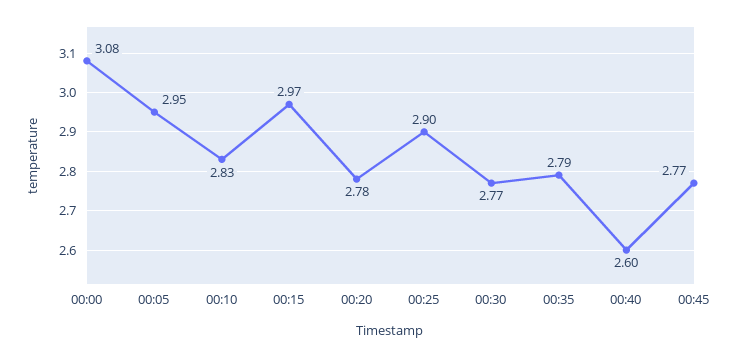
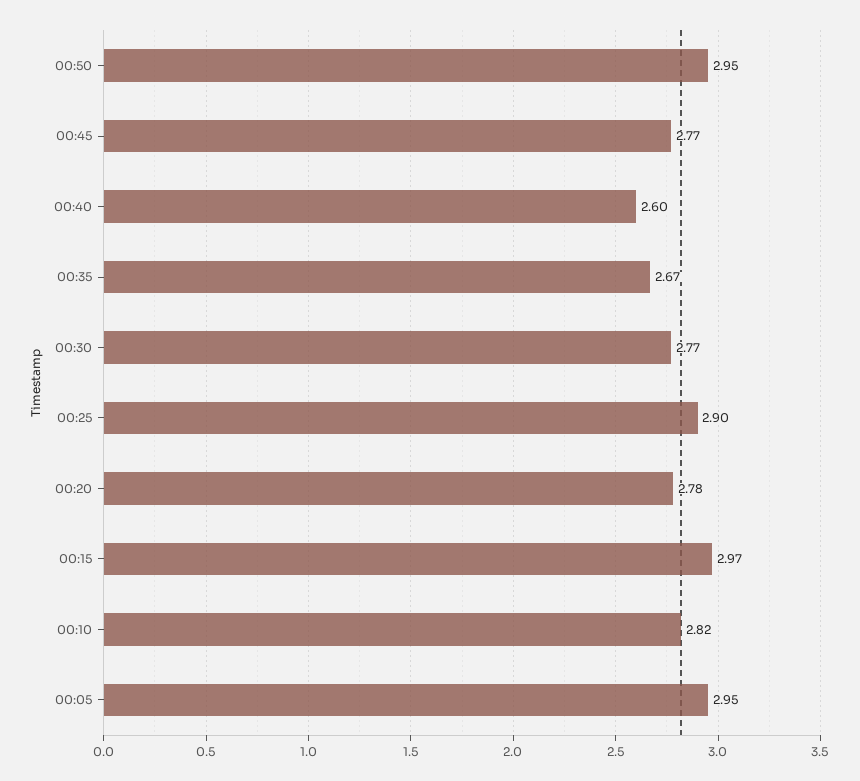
00:00: 3.08 -> none
00:10: 2.83 -> 2.82
00:35: 2.79 -> 2.67
00:50: none -> 2.95

